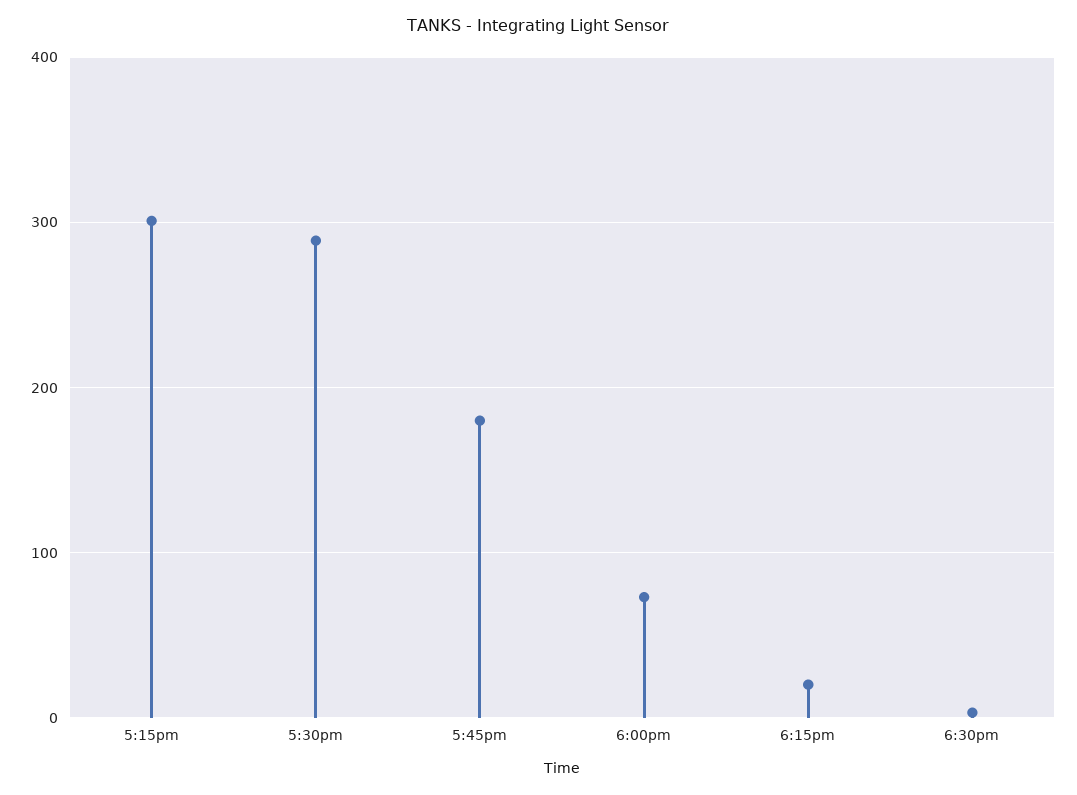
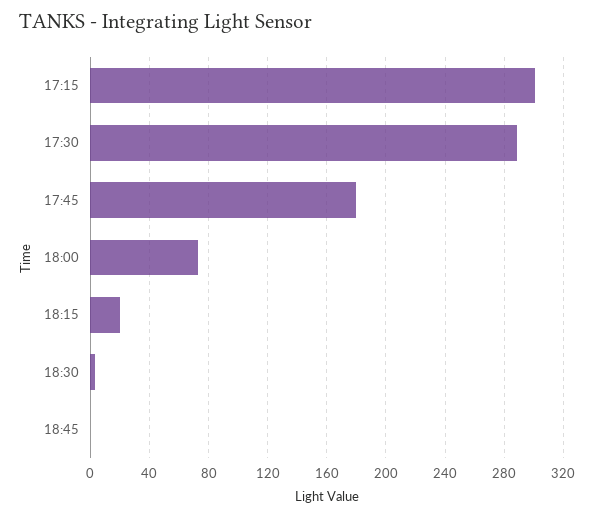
18:45: none -> 0

